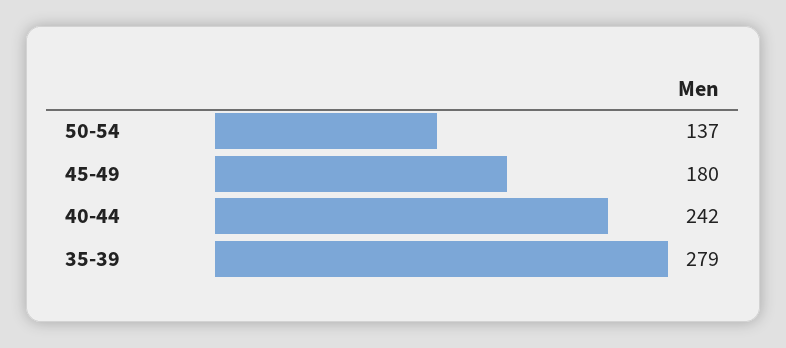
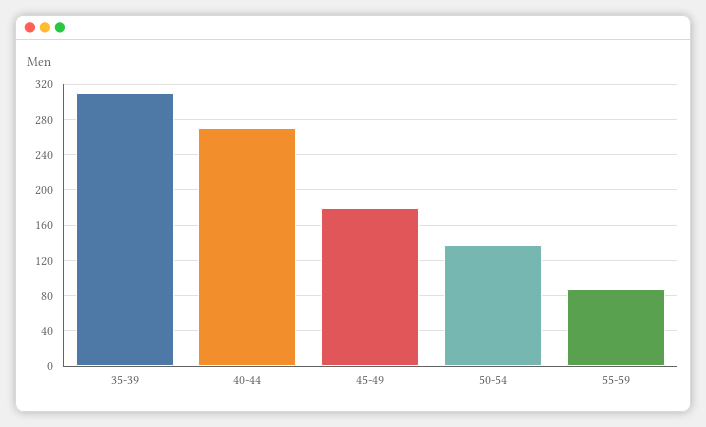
40-44: 242 -> 270
35-39: 279 -> 310
55-59: none -> 90

